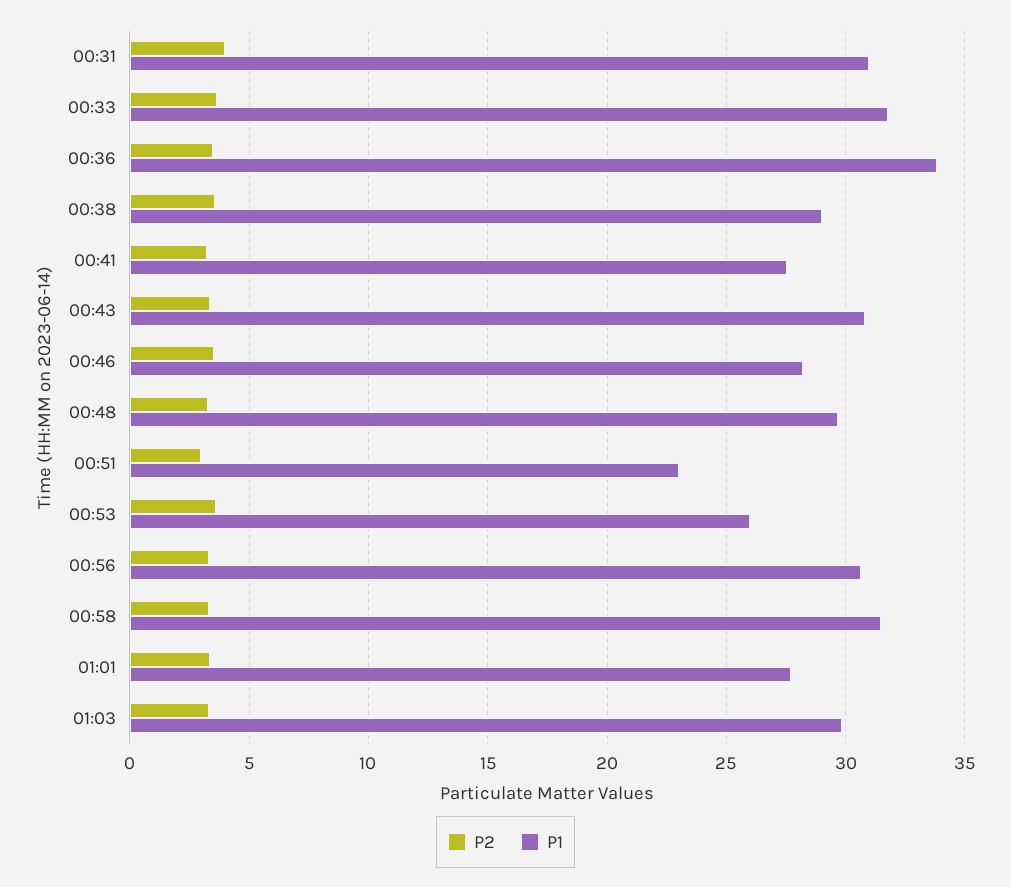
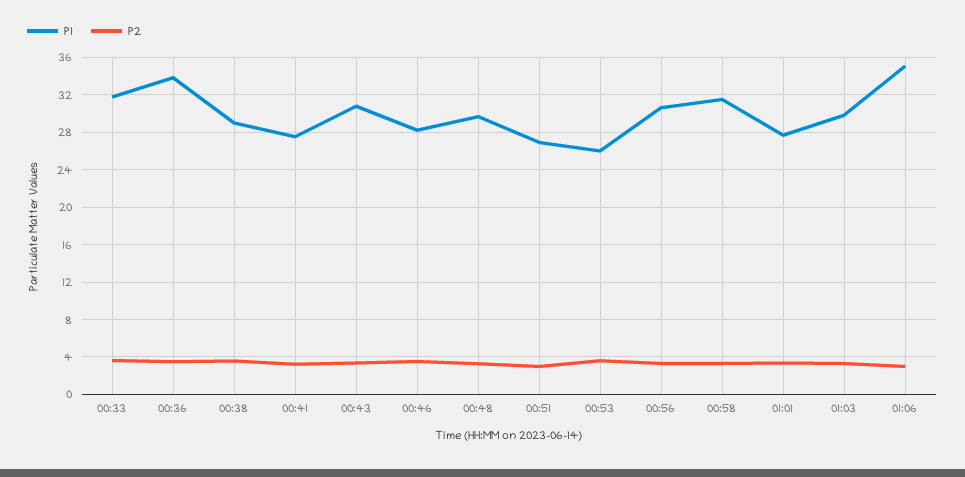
P2, 00:31: 4 -> none
P1, 00:31: 31 -> none
P1, 00:51: 23 -> 27
P1, 01:06: none -> 35
P2, 01:06: none -> 3

